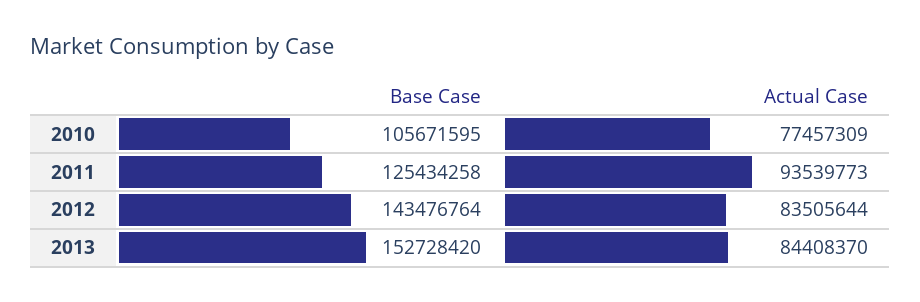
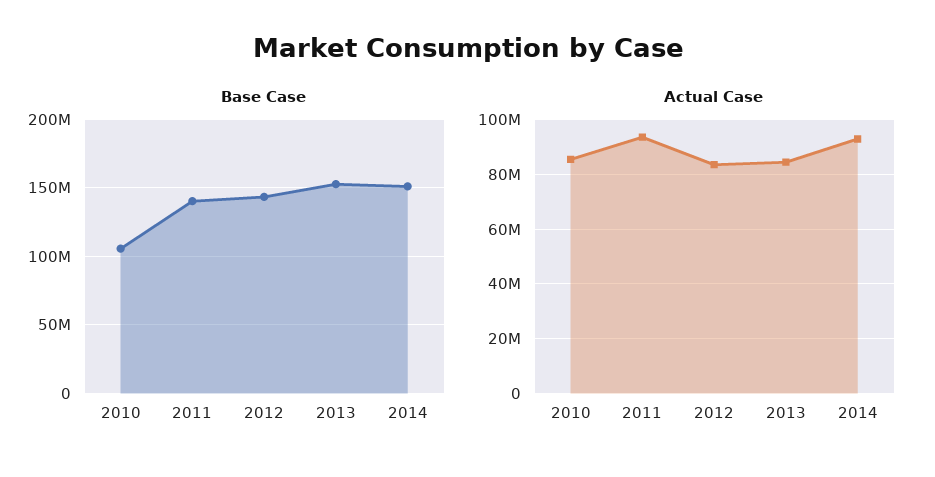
Actual Case, 2010: 77457309 -> 85000000
Base Case, 2011: 125434258 -> 140000000
Base Case, 2014: none -> 150000000
Actual Case, 2014: none -> 92500000

